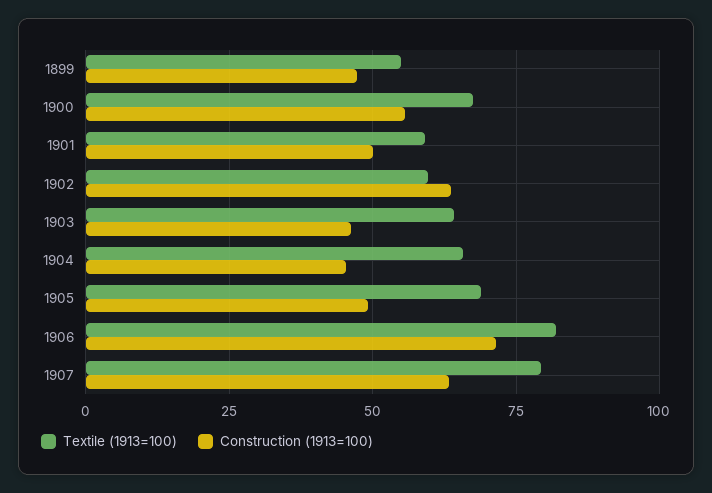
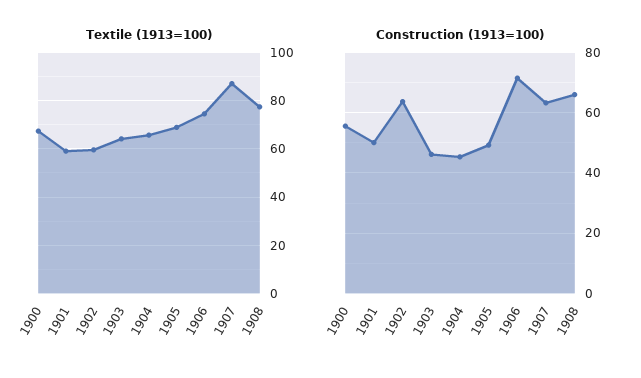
Textile (1913=100), 1899: 55 -> none
Construction (1913=100), 1899: 47.5 -> none
Textile (1913=100), 1906: 82.5 -> 75
Textile (1913=100), 1907: 80 -> 87.5
Textile (1913=100), 1908: none -> 77.5
Construction (1913=100), 1908: none -> 66

